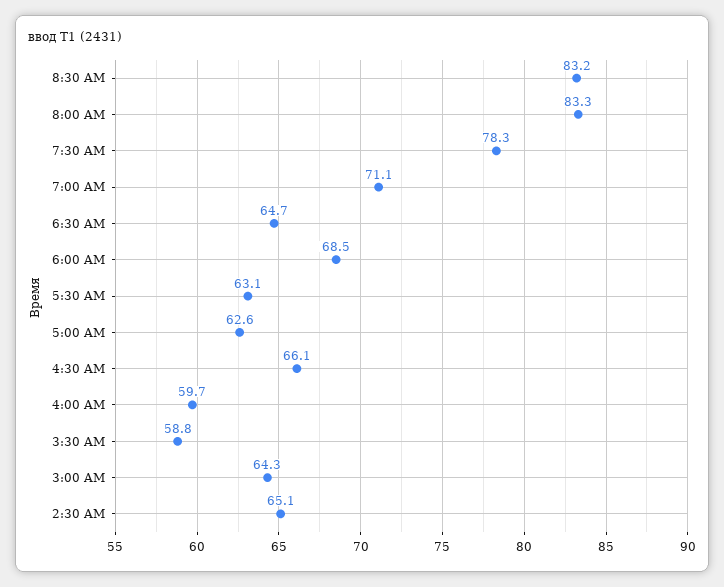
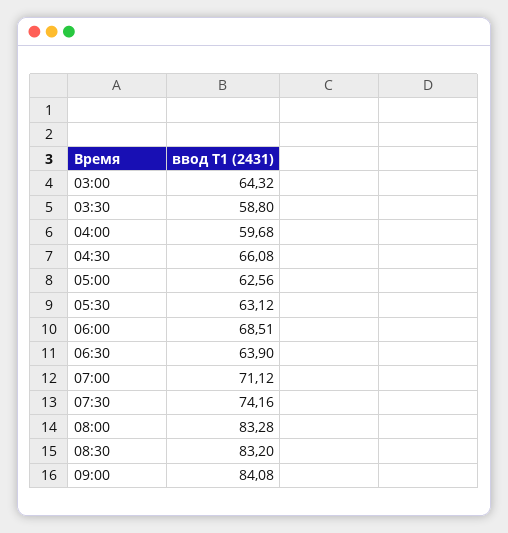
7:30 AM: 78.3 -> 74.16
6:30 AM: 64.7 -> 63.9
2:30 AM: 65.1 -> none
09:00: none -> 84.08

